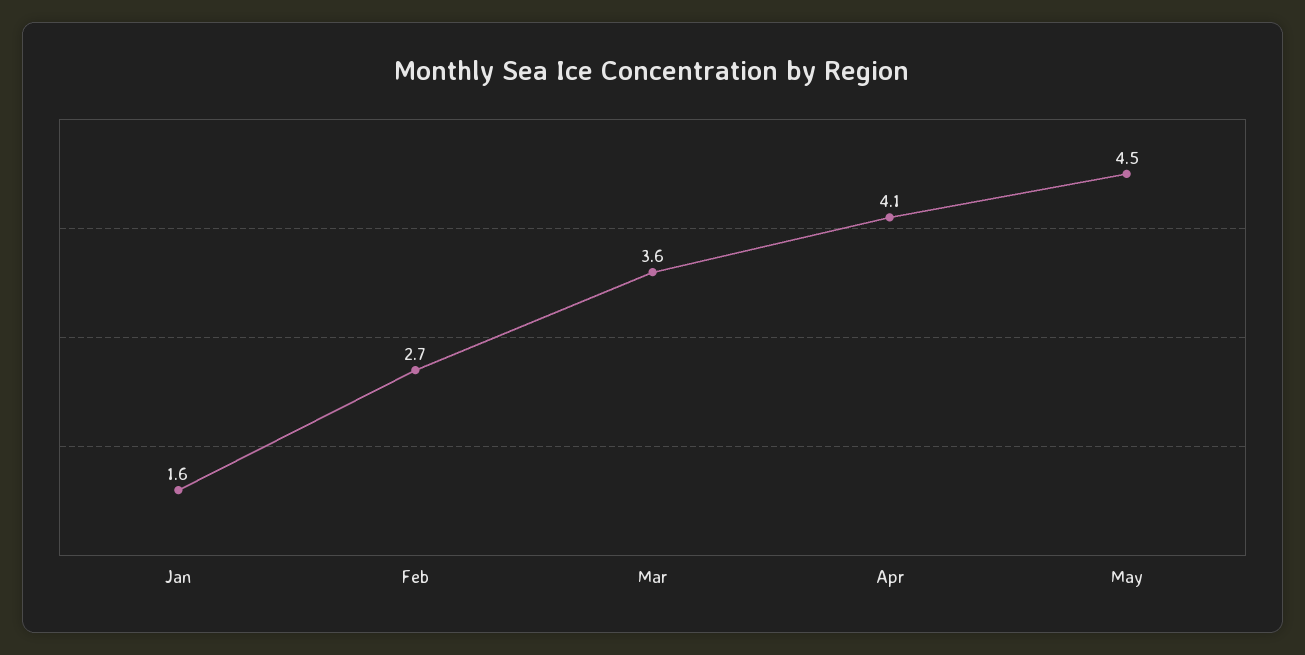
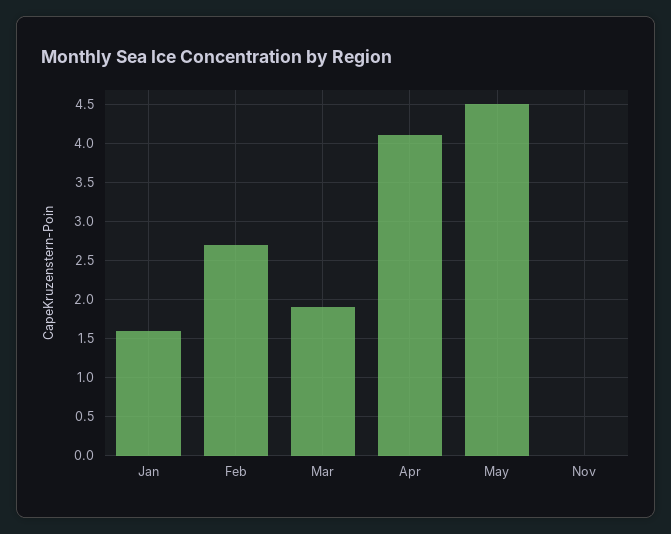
Mar: 3.6 -> 1.9
Nov: none -> 0

